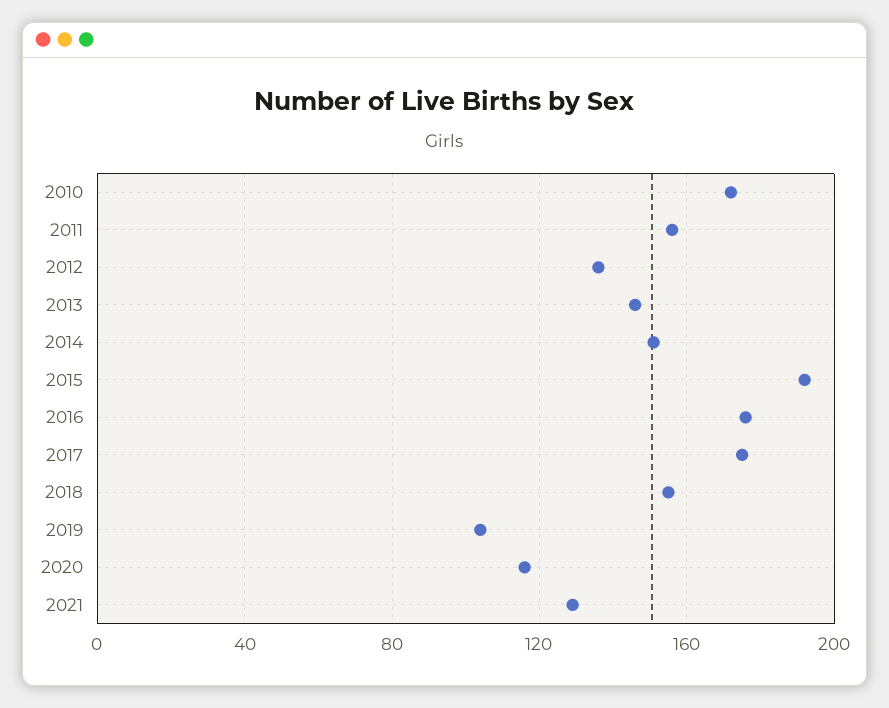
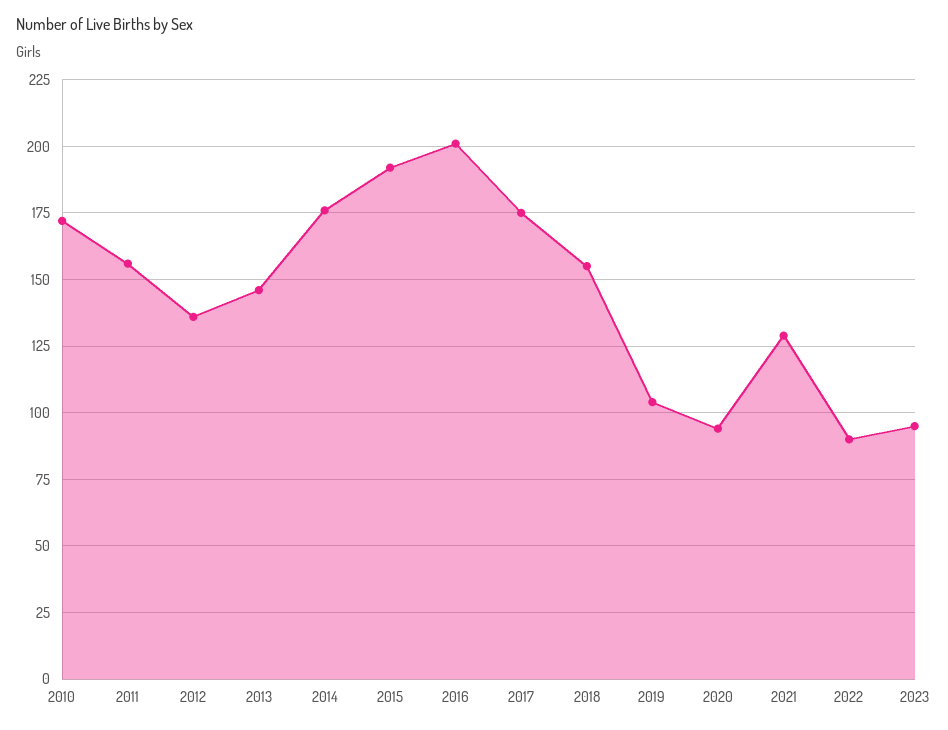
2014: 150 -> 175
2016: 175 -> 200
2020: 115 -> 95
2022: none -> 90
2023: none -> 95

